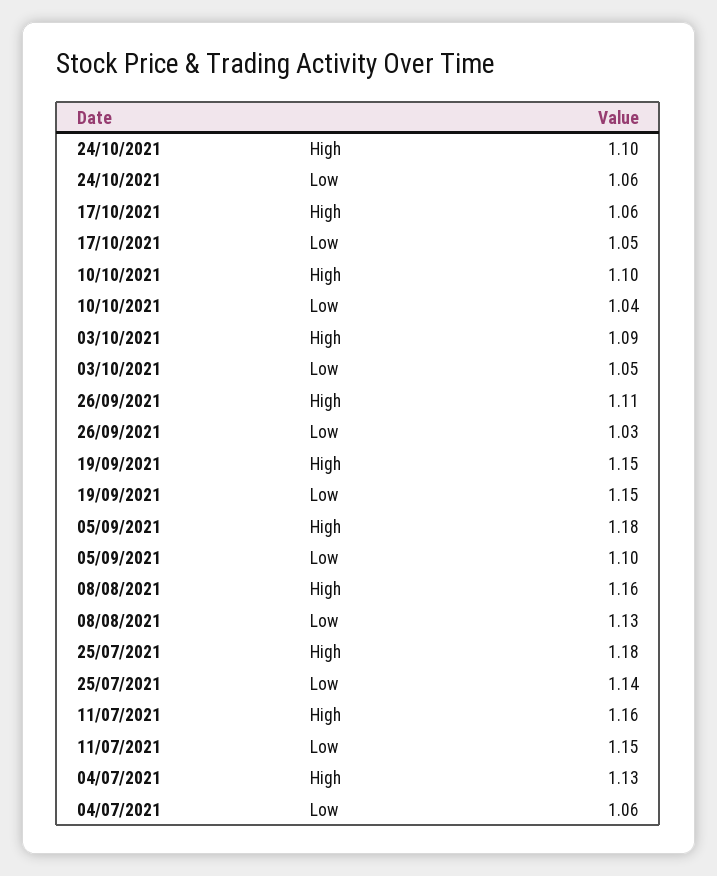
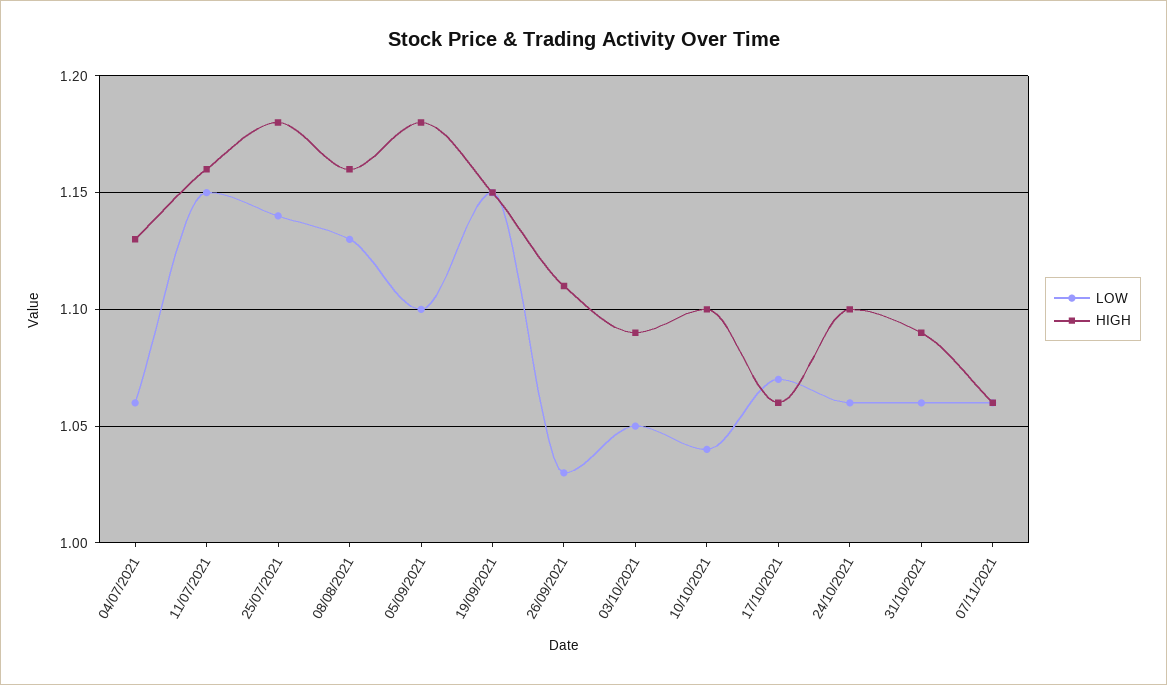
Low, 17/10/2021: 1.05 -> 1.07
Low, 31/10/2021: none -> 1.06
High, 31/10/2021: none -> 1.09
Low, 07/11/2021: none -> 1.06
High, 07/11/2021: none -> 1.06

